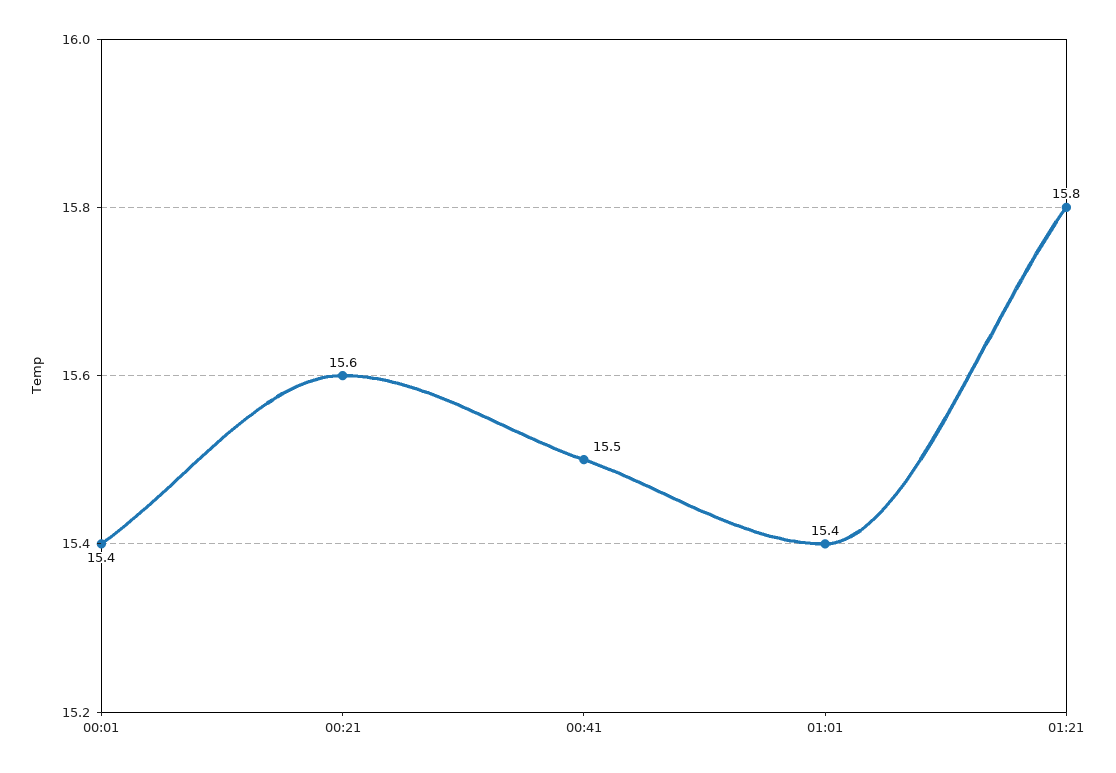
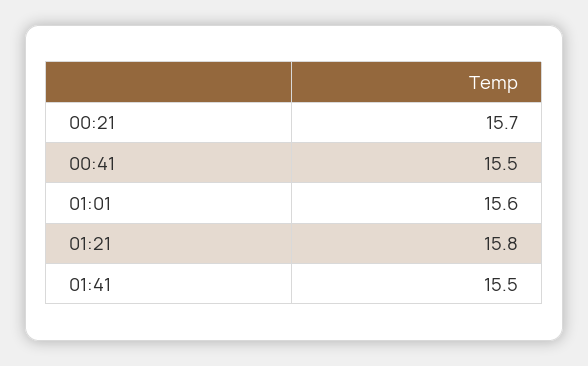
00:01: 15.4 -> none
00:21: 15.6 -> 15.7
01:01: 15.4 -> 15.6
01:41: none -> 15.5

